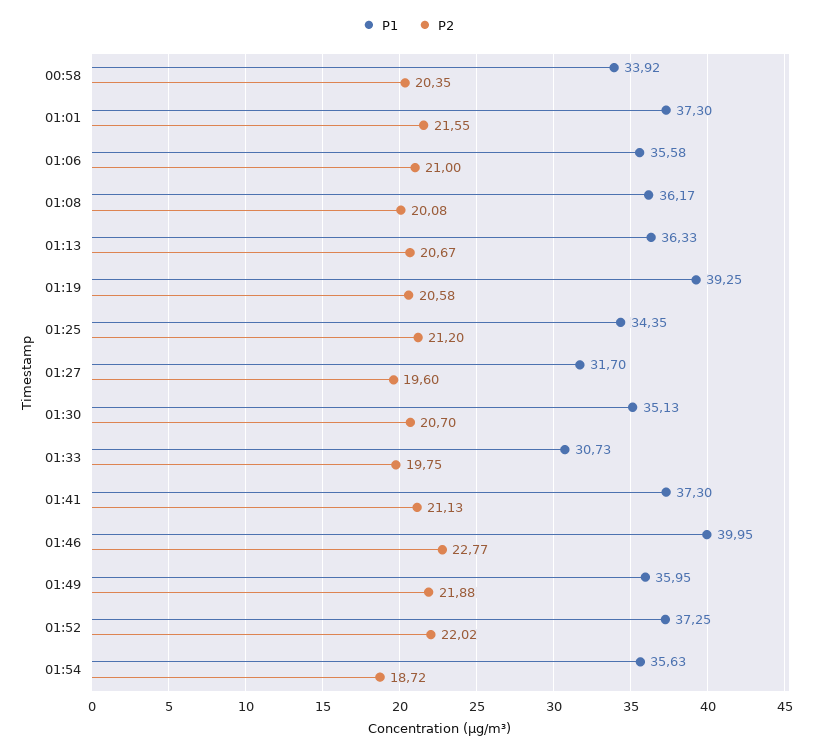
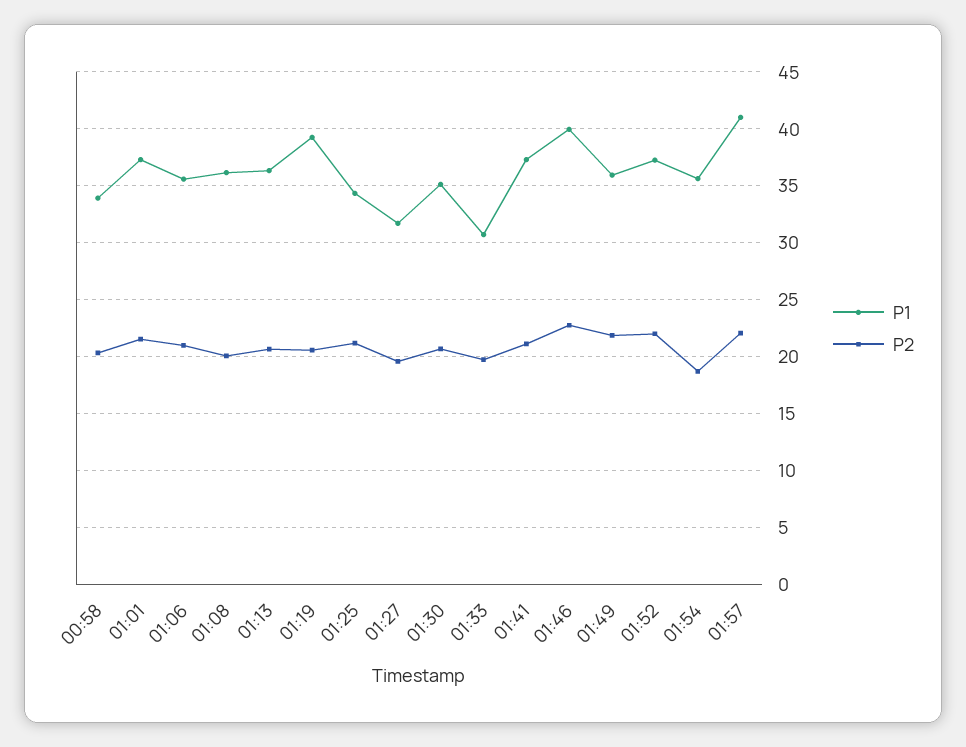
P1, 01:57: none -> 41
P2, 01:57: none -> 22

